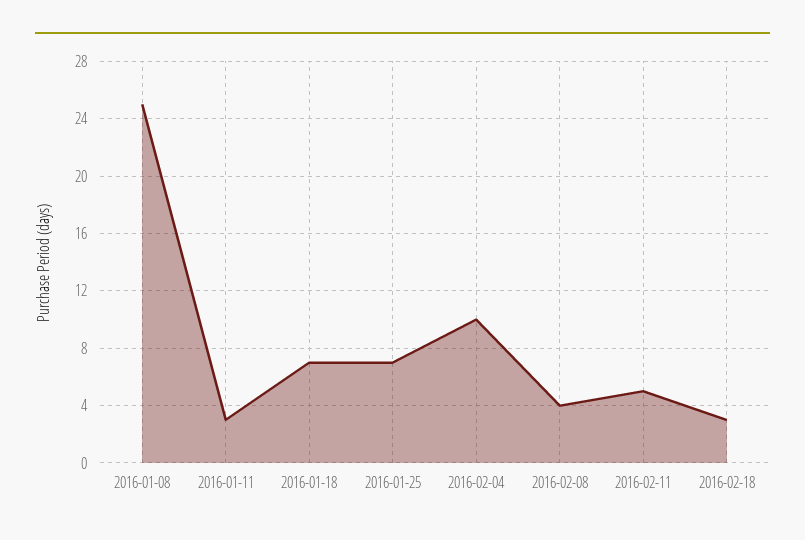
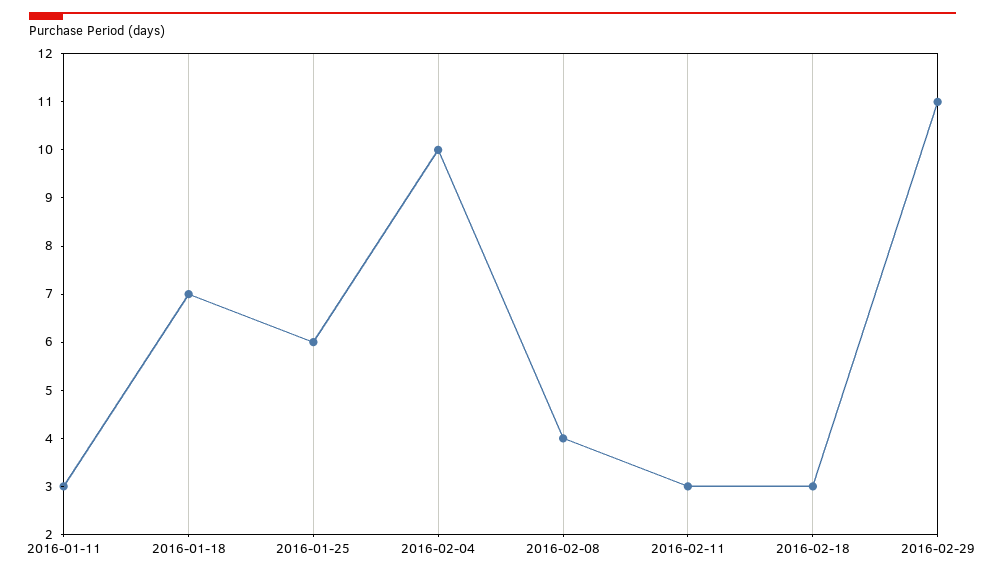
2016-01-08: 25 -> none
2016-01-25: 7 -> 6
2016-02-11: 5 -> 3
2016-02-29: none -> 11

